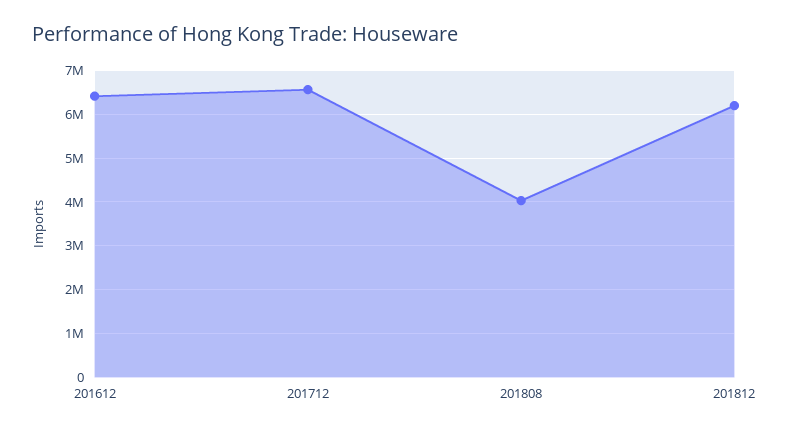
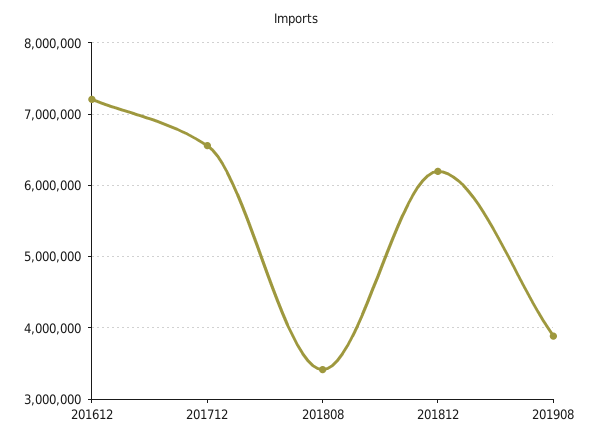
201612: 6400000 -> 7200000
201808: 4000000 -> 3400000
201908: none -> 3900000

